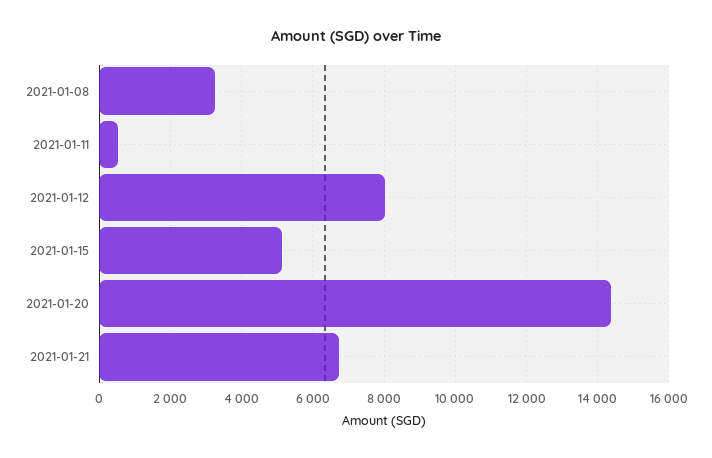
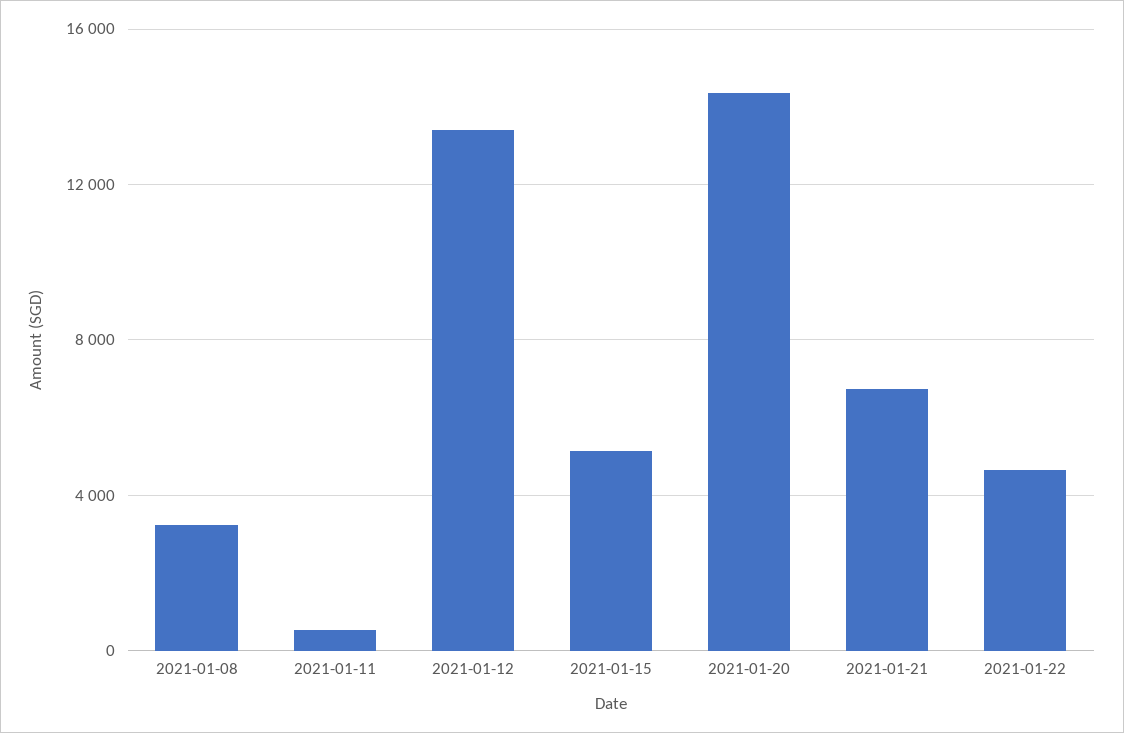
2021-01-12: 8000 -> 13500
2021-01-22: none -> 4500

